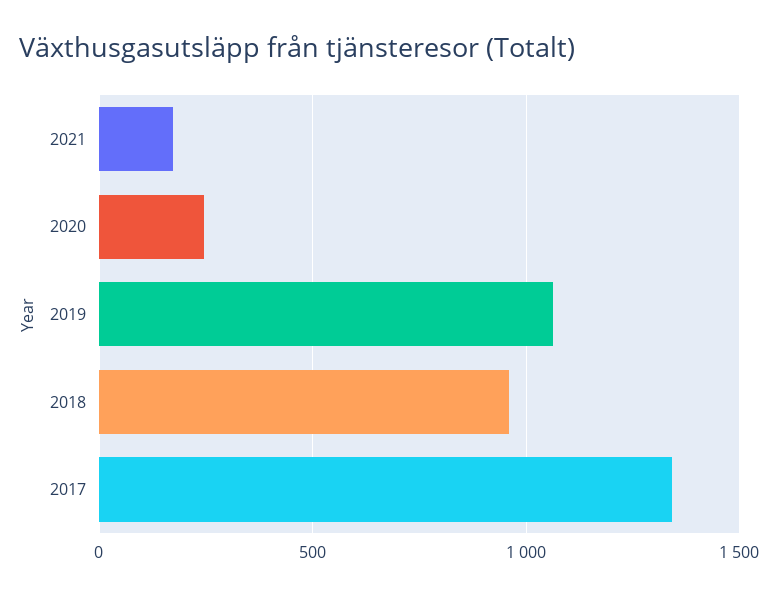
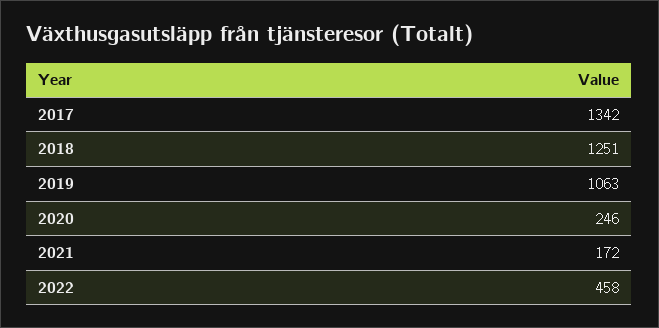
2018: 950 -> 1251
2022: none -> 458

